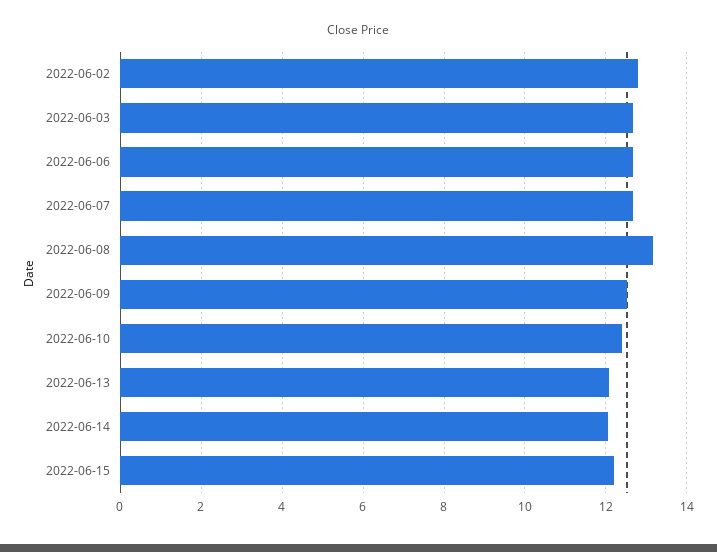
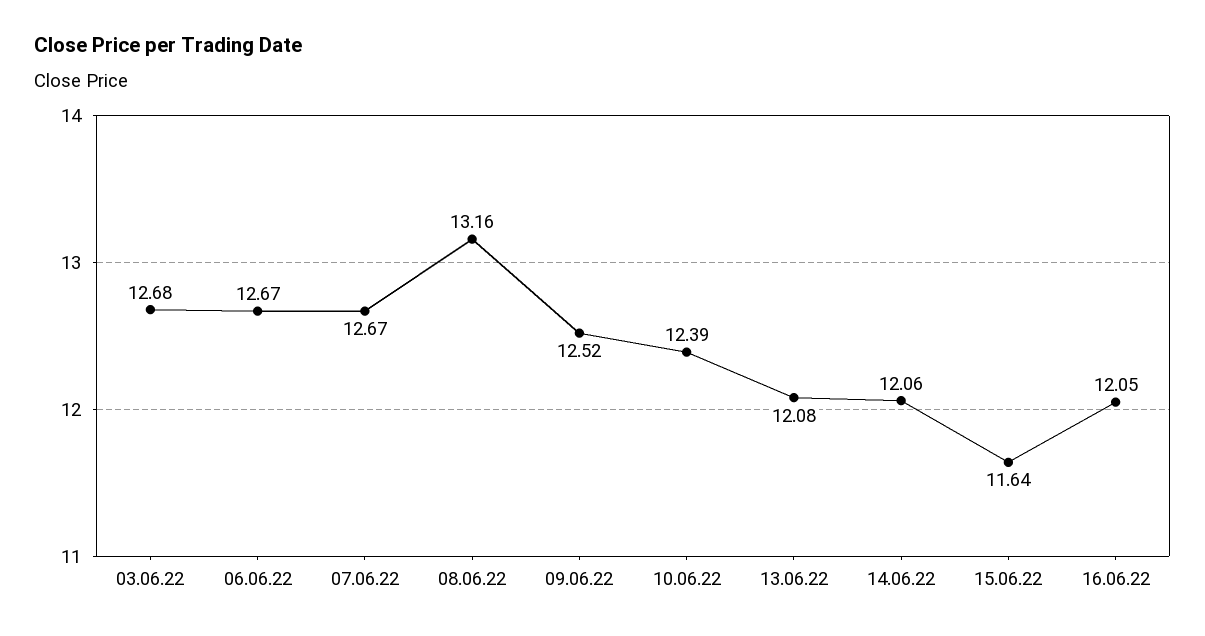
2022-06-02: 12.8 -> none
2022-06-15: 12.2 -> 11.64
16.06.22: none -> 12.05

